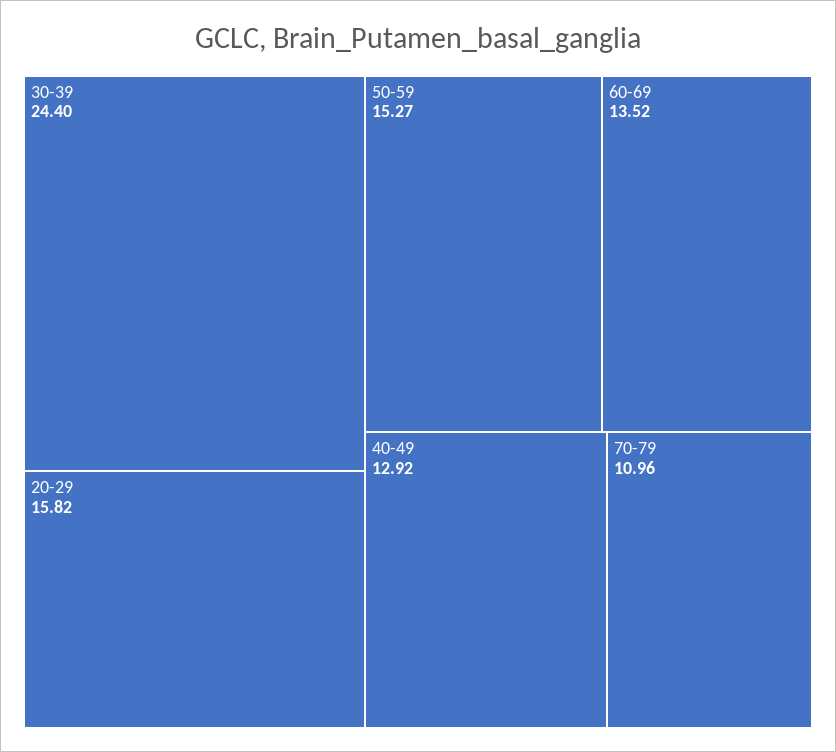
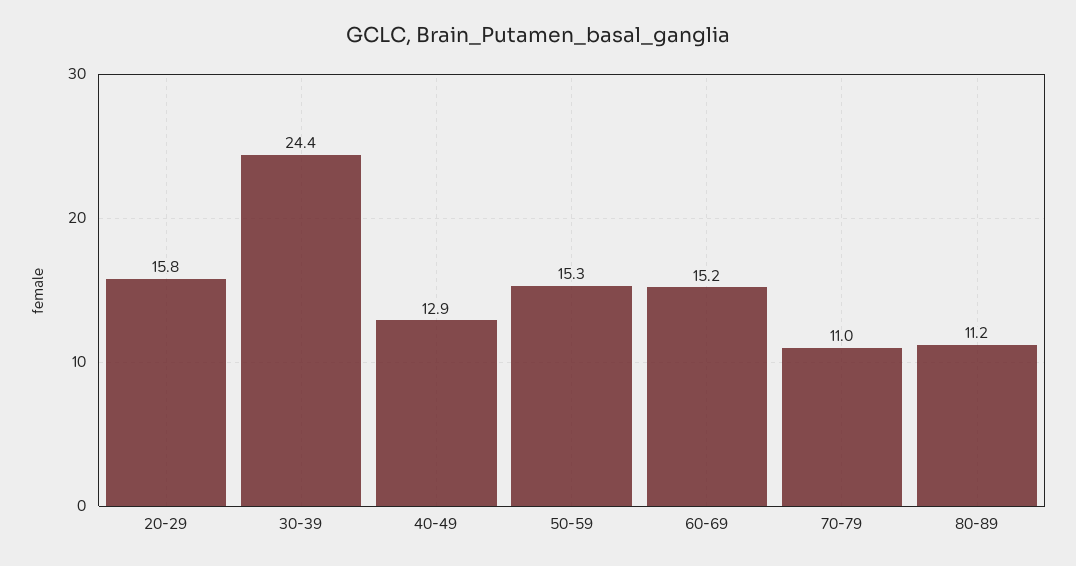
60-69: 13.52 -> 15.2
80-89: none -> 11.2

